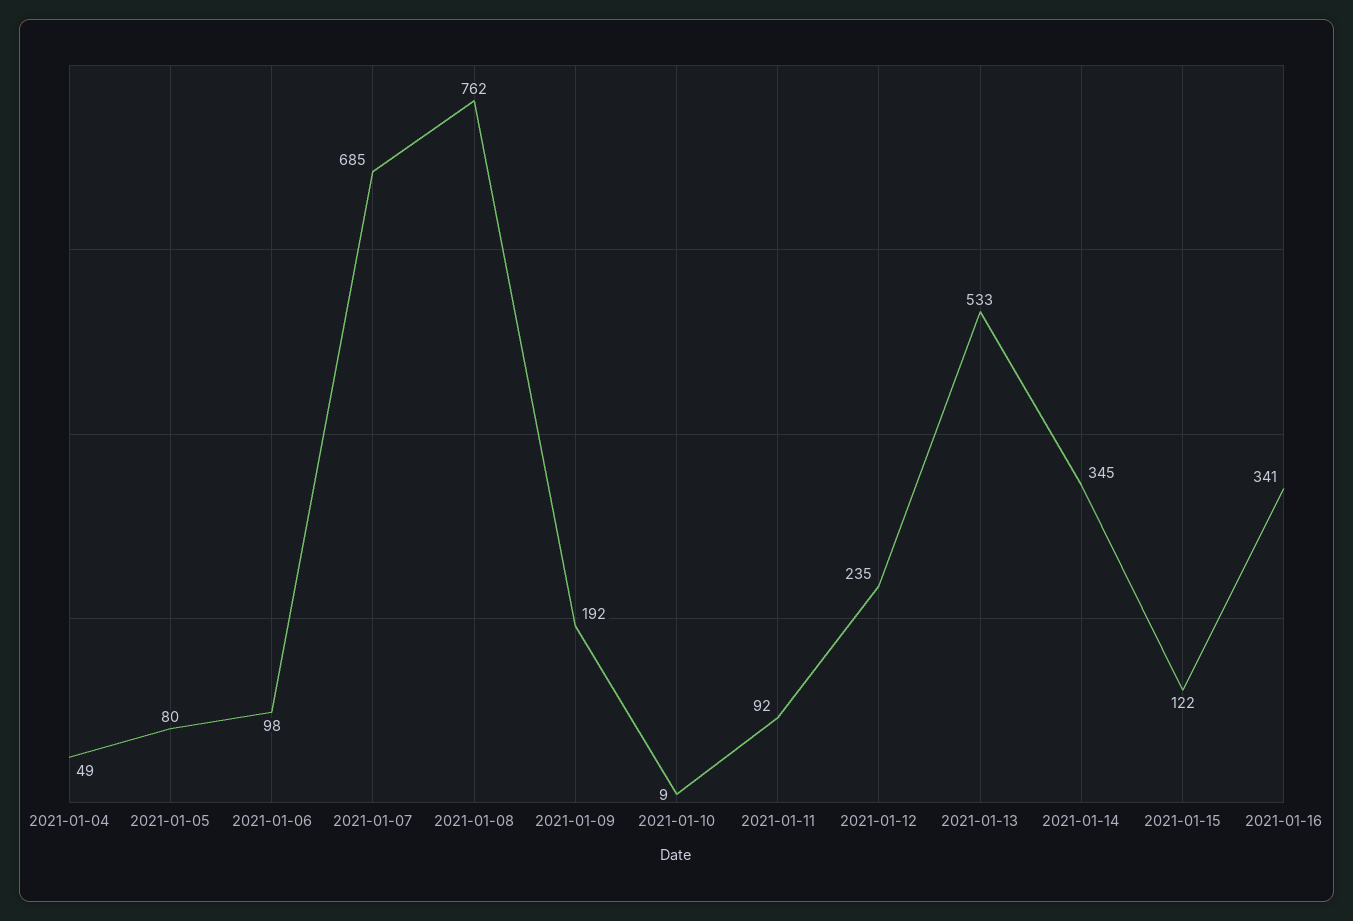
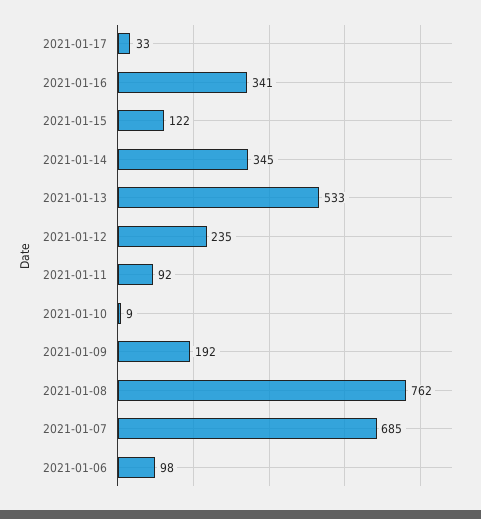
2021-01-04: 49 -> none
2021-01-05: 80 -> none
2021-01-17: none -> 33

